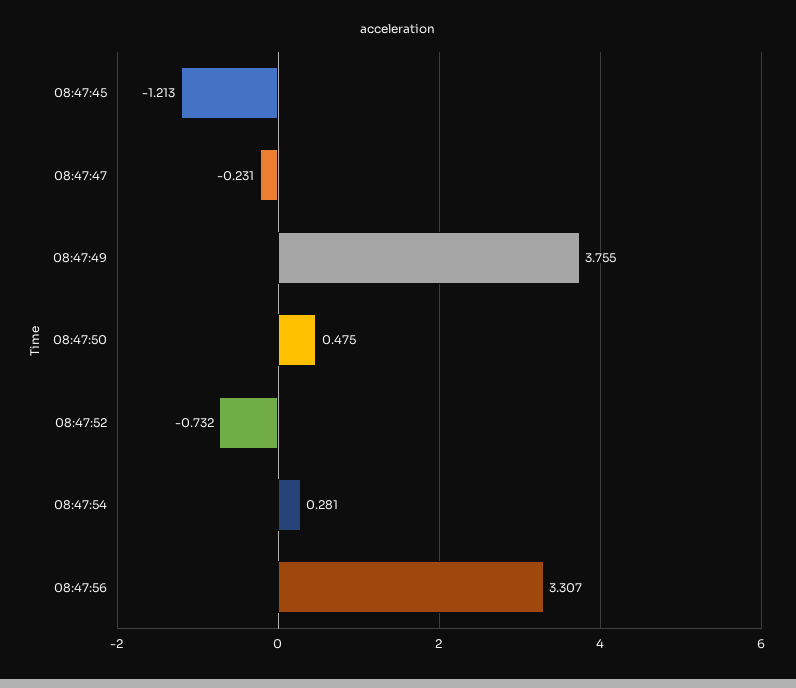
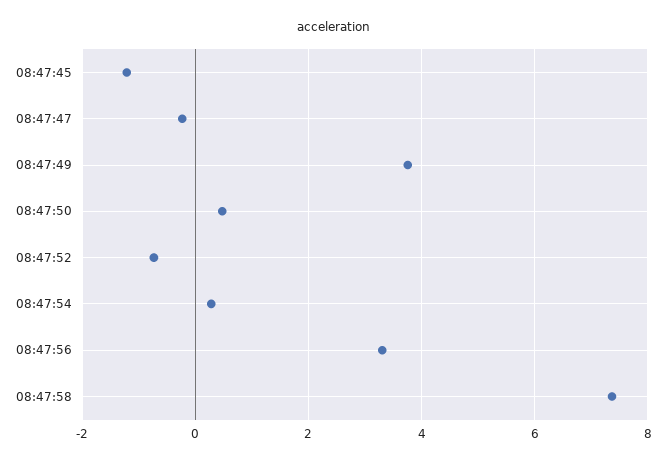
08:47:58: none -> 7.4

